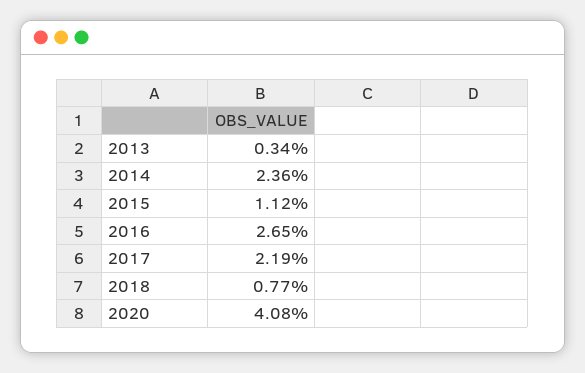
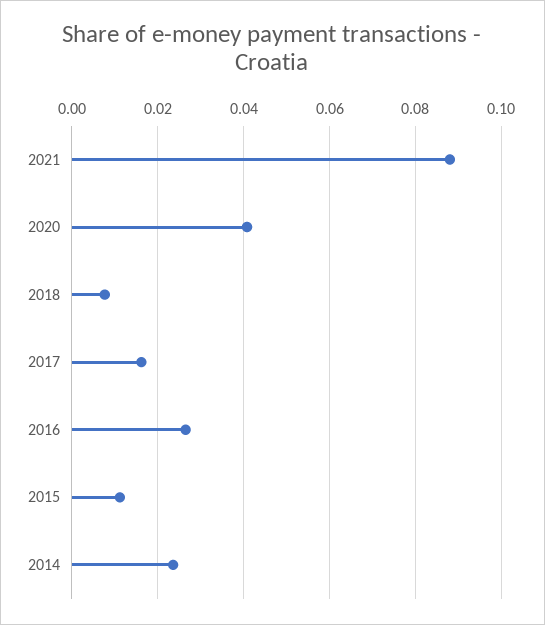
2013: 0.0034 -> none
2017: 0.0219 -> 0.016
2021: none -> 0.088

